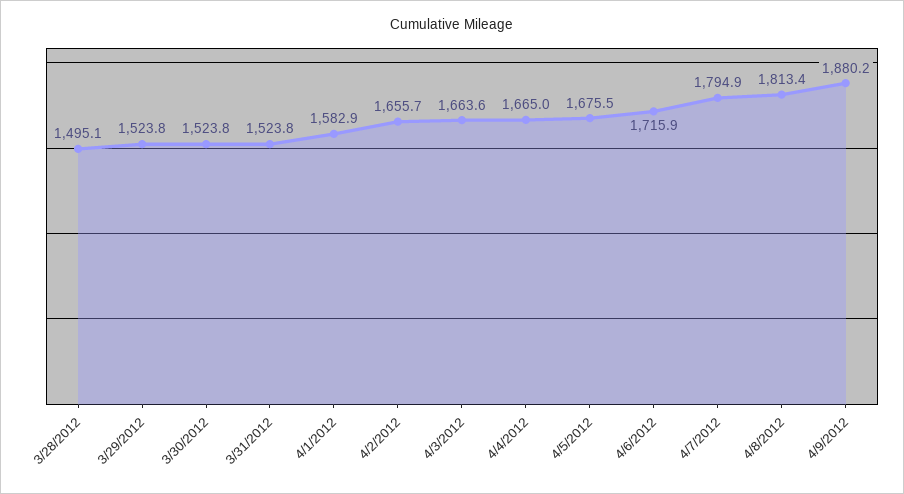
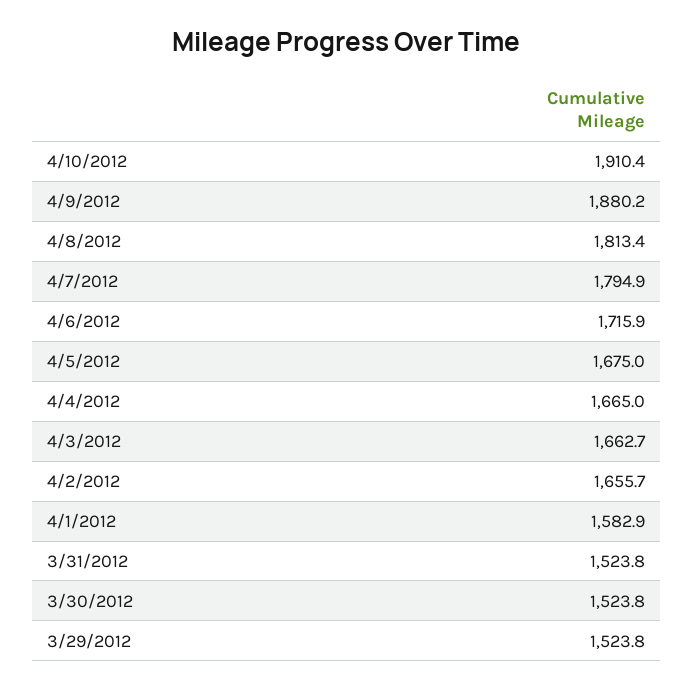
3/28/2012: 1495.1 -> none
4/3/2012: 1663.6 -> 1662.7
4/5/2012: 1675.5 -> 1675
4/10/2012: none -> 1910.4

